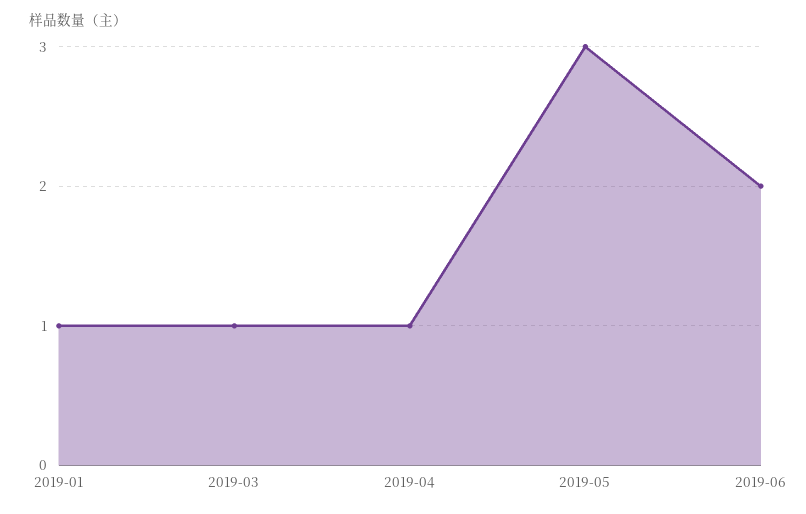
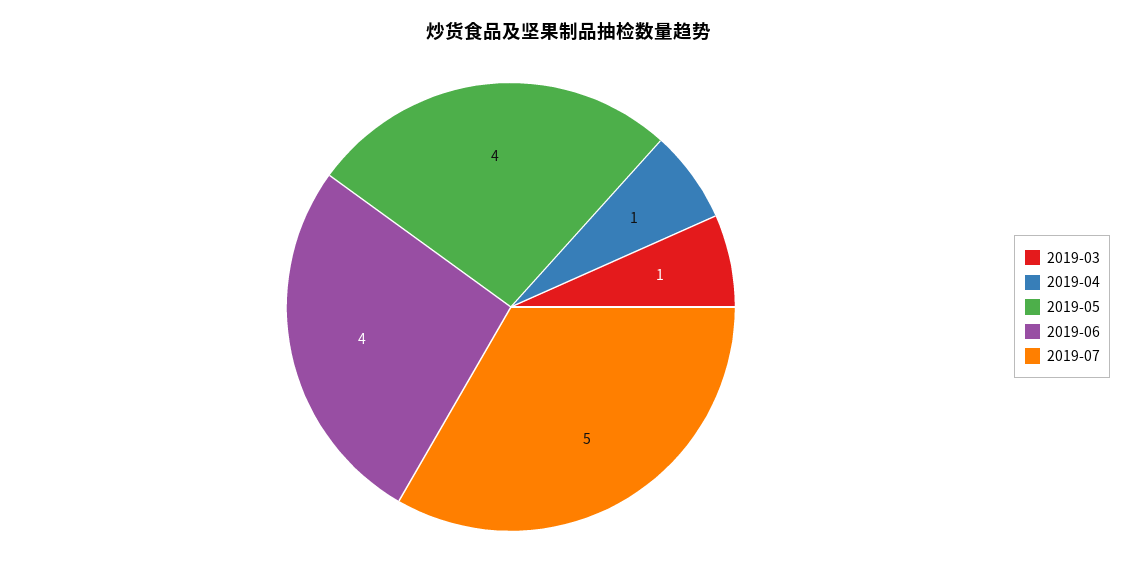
2019-01: 1 -> none
2019-05: 3 -> 4
2019-06: 2 -> 4
2019-07: none -> 5

